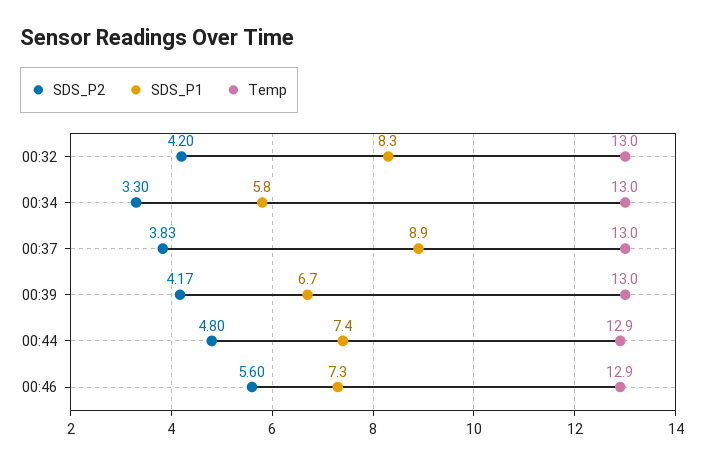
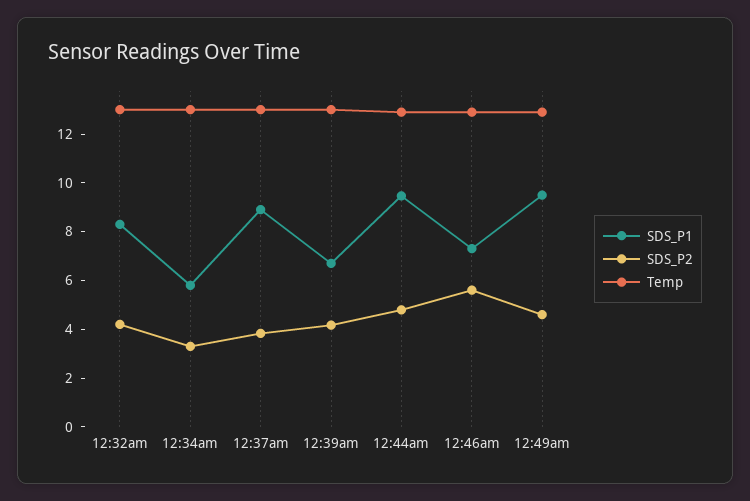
SDS_P1, 00:44: 7.4 -> 9.5
SDS_P1, 12:49am: none -> 9.5
SDS_P2, 12:49am: none -> 4.5
Temp, 12:49am: none -> 13

